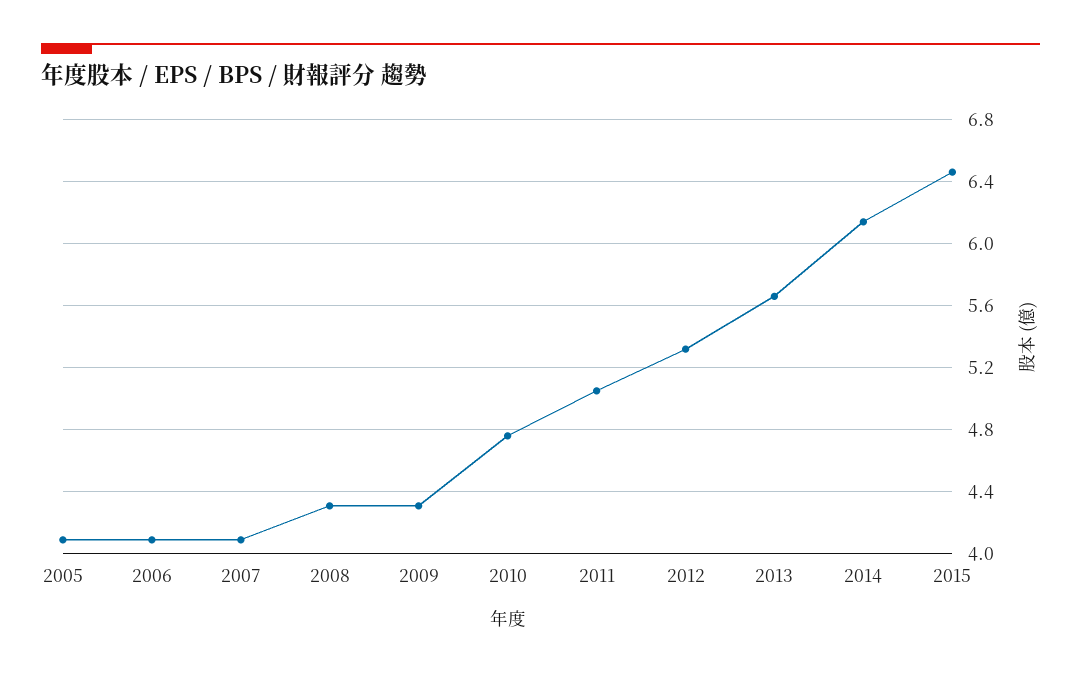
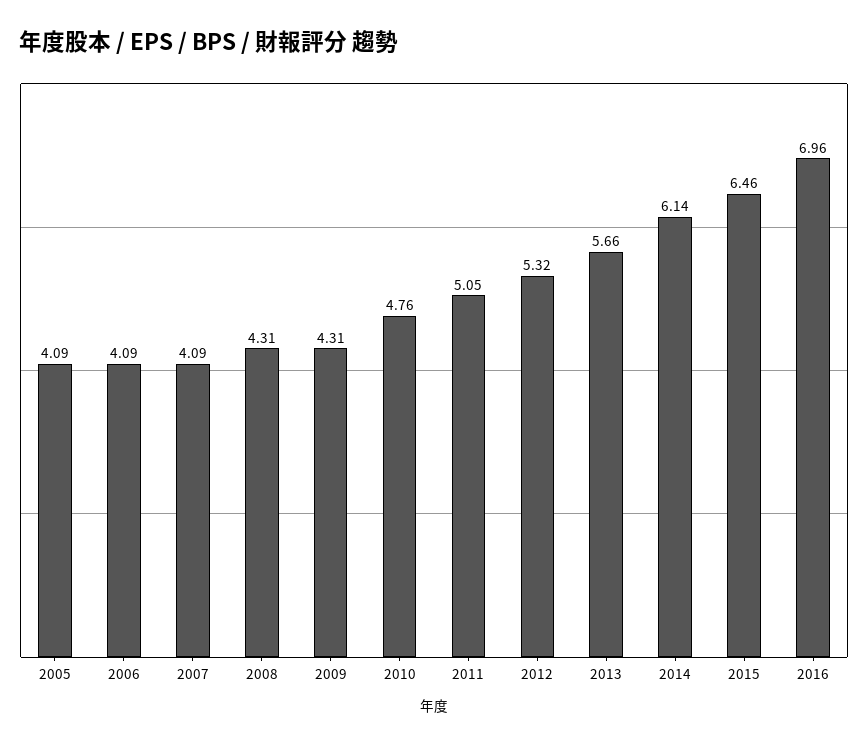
2016: none -> 6.96

